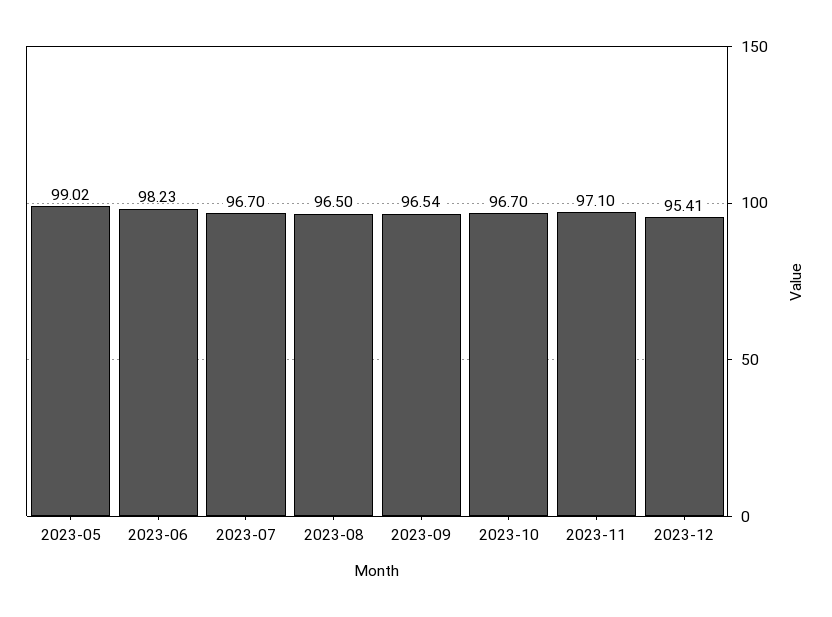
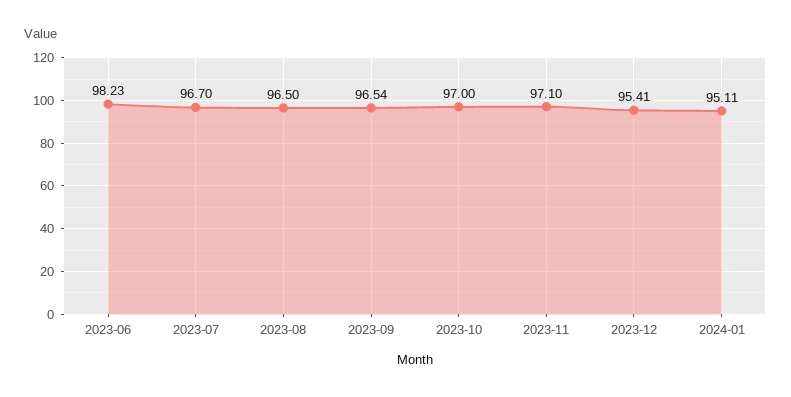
2023-05: 99.02 -> none
2023-10: 96.7 -> 97
2024-01: none -> 95.11

